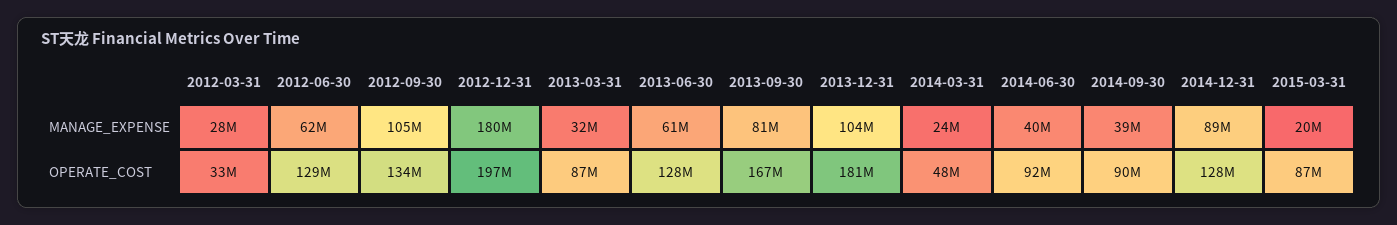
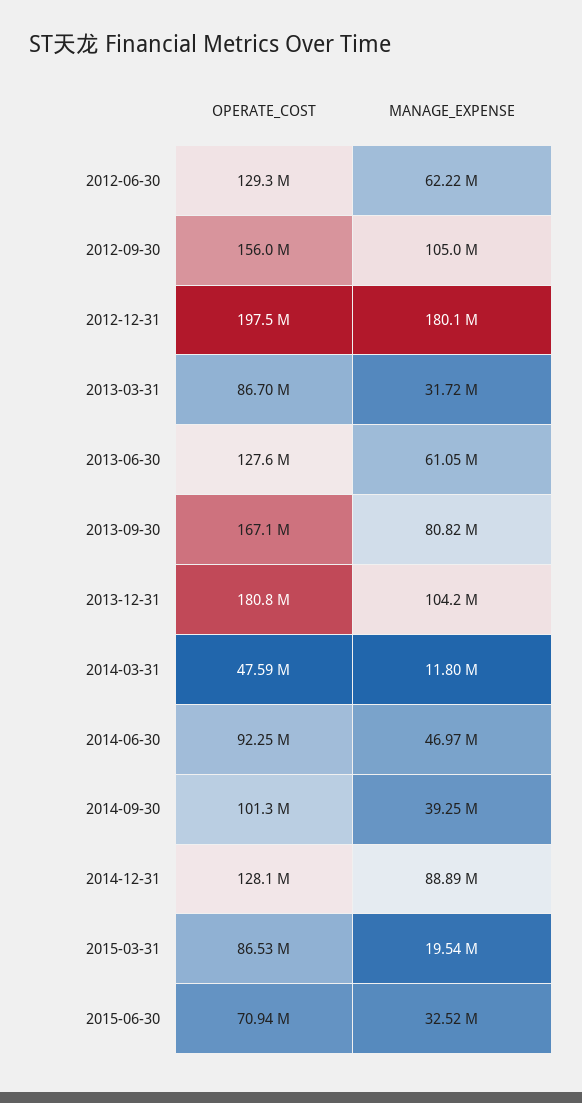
2012-03-31, MANAGE_EXPENSE: 28000000 -> none
2014-03-31, MANAGE_EXPENSE: 24000000 -> 11800000
2014-06-30, MANAGE_EXPENSE: 40000000 -> 46970000
2012-03-31, OPERATE_COST: 33000000 -> none
2012-09-30, OPERATE_COST: 134000000 -> 156000000
2014-09-30, OPERATE_COST: 90000000 -> 101300000
2015-06-30, OPERATE_COST: none -> 70940000
2015-06-30, MANAGE_EXPENSE: none -> 32520000

